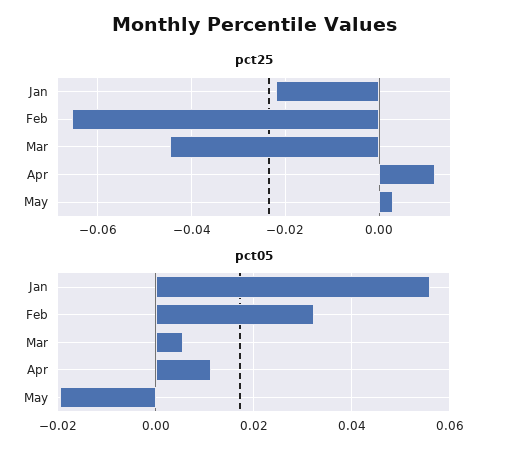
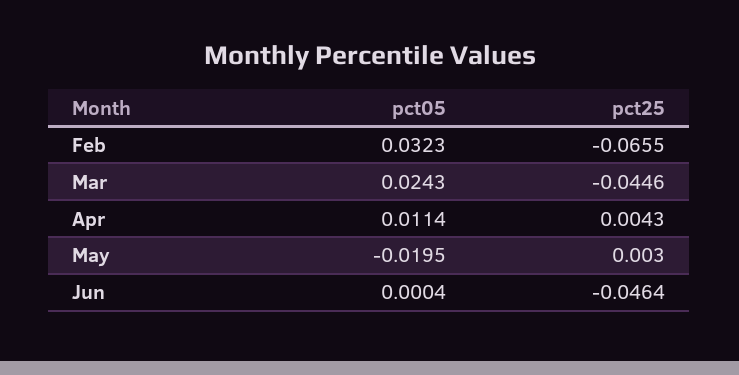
pct25, Jan: -0.022 -> none
pct25, Apr: 0.012 -> 0.0043
pct05, Jan: 0.056 -> none
pct05, Mar: 0.006 -> 0.0243
pct05, Jun: none -> 0.0004
pct25, Jun: none -> -0.0464

